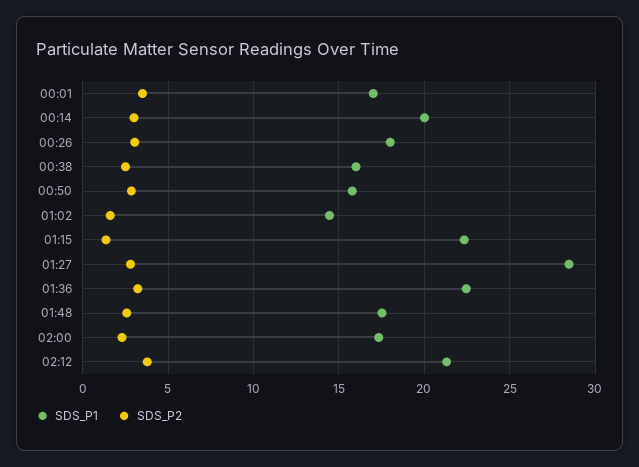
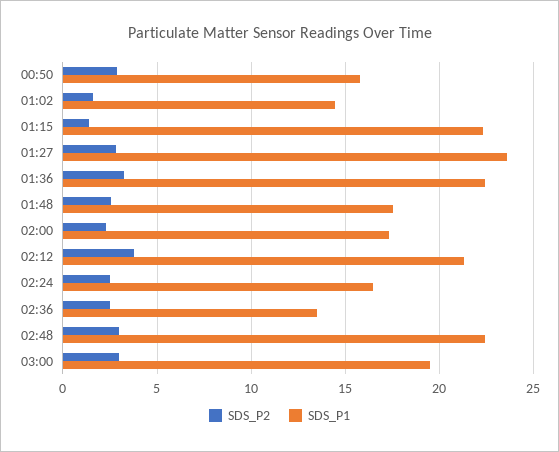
SDS_P1, 00:01: 17 -> none
SDS_P2, 00:01: 3.5 -> none
SDS_P1, 00:14: 20 -> none
SDS_P2, 00:14: 3 -> none
SDS_P1, 00:26: 18 -> none
SDS_P2, 00:26: 3 -> none
SDS_P1, 00:38: 16 -> none
SDS_P2, 00:38: 2.5 -> none
SDS_P1, 01:27: 28.5 -> 23.5
SDS_P2, 02:24: none -> 2.5
SDS_P1, 02:24: none -> 16.5
SDS_P2, 02:36: none -> 2.5
SDS_P1, 02:36: none -> 13.5
SDS_P2, 02:48: none -> 3
SDS_P1, 02:48: none -> 22.5
SDS_P2, 03:00: none -> 3
SDS_P1, 03:00: none -> 19.5

